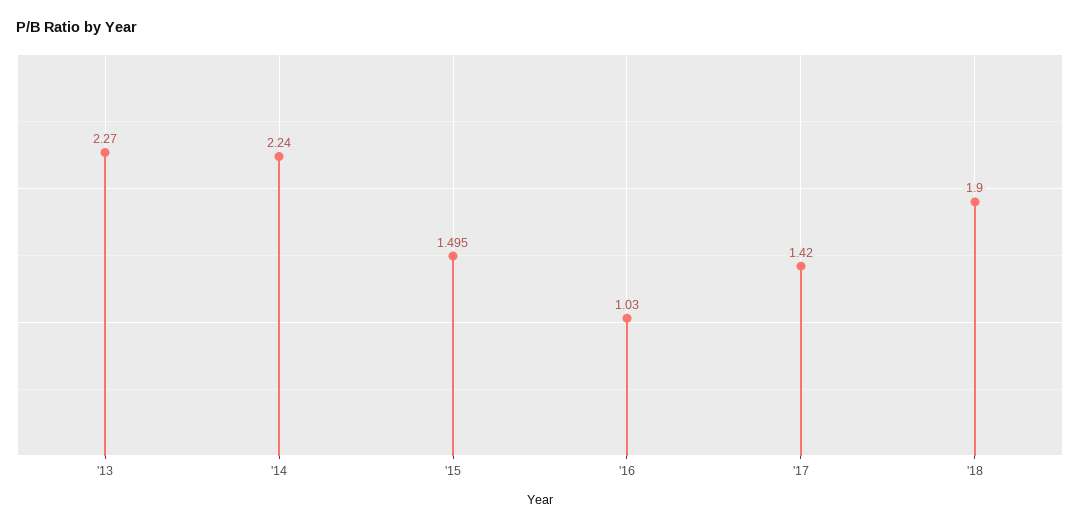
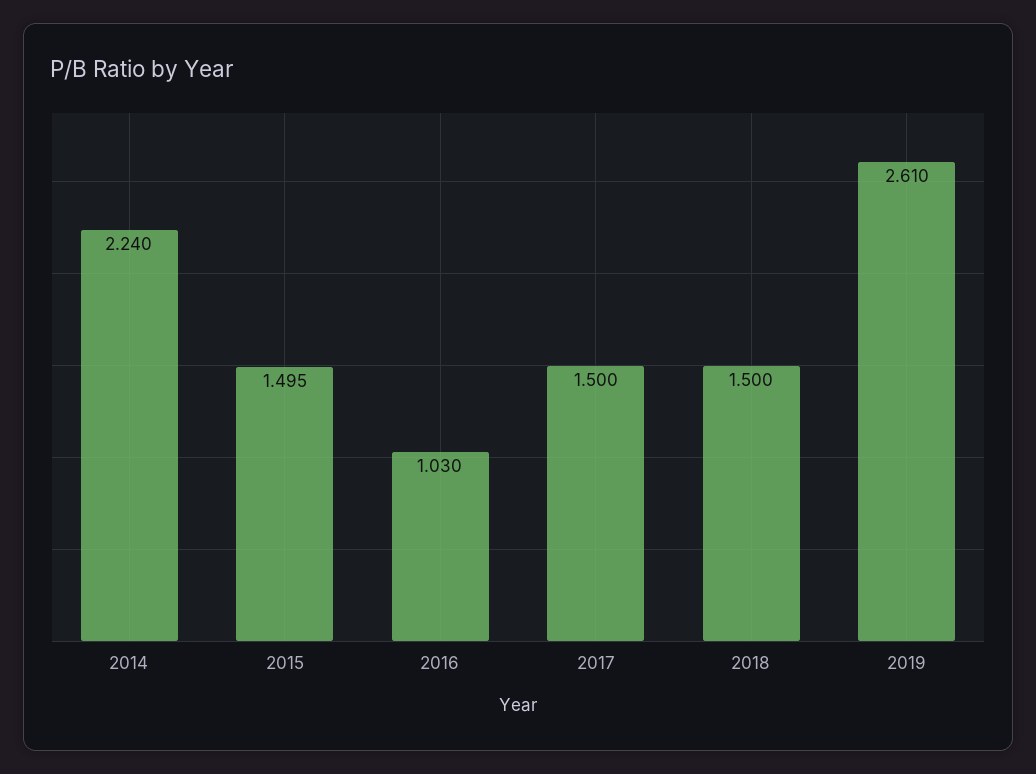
'13: 2.27 -> none
'17: 1.42 -> 1.5
'18: 1.9 -> 1.5
2019: none -> 2.61

